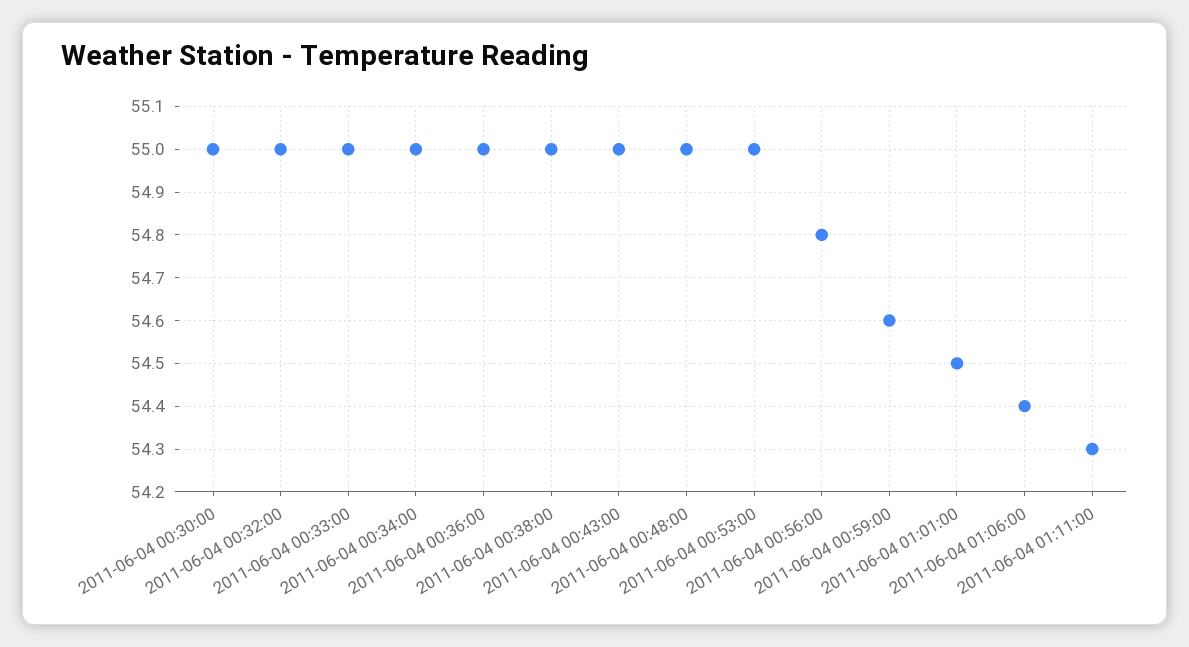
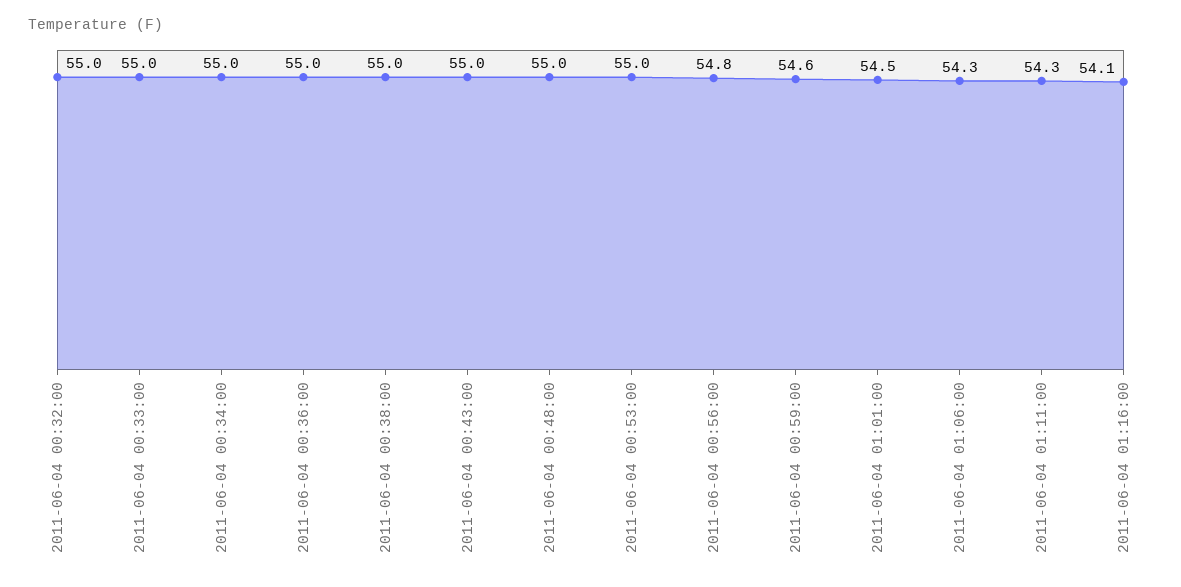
2011-06-04 00:30:00: 55 -> none
2011-06-04 01:06:00: 54.4 -> 54.3
2011-06-04 01:16:00: none -> 54.1

